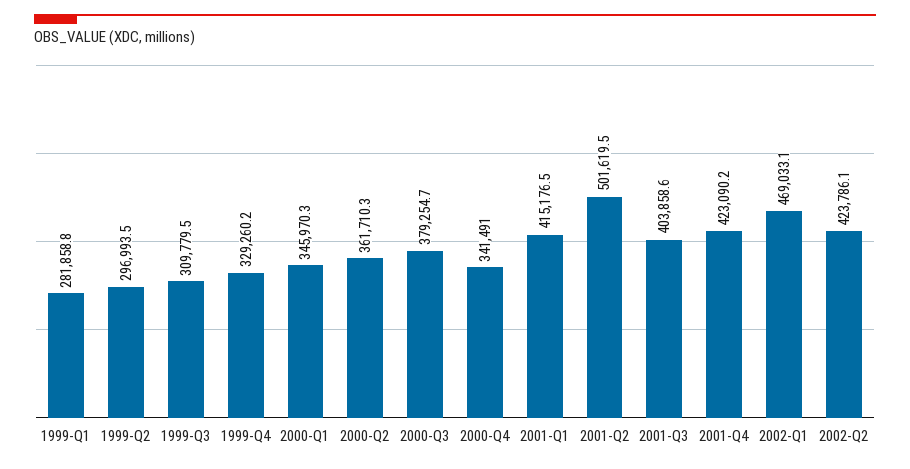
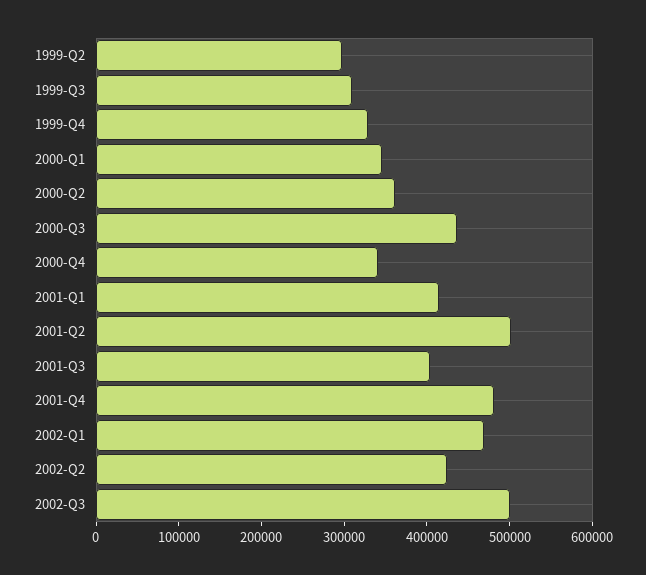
1999-Q1: 281858.8 -> none
2000-Q3: 379254.7 -> 440000
2001-Q4: 423090.2 -> 480000
2002-Q3: none -> 500000

